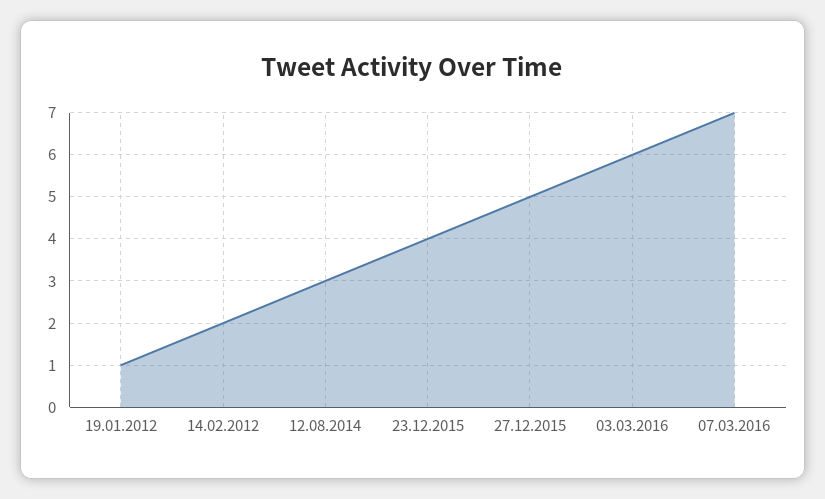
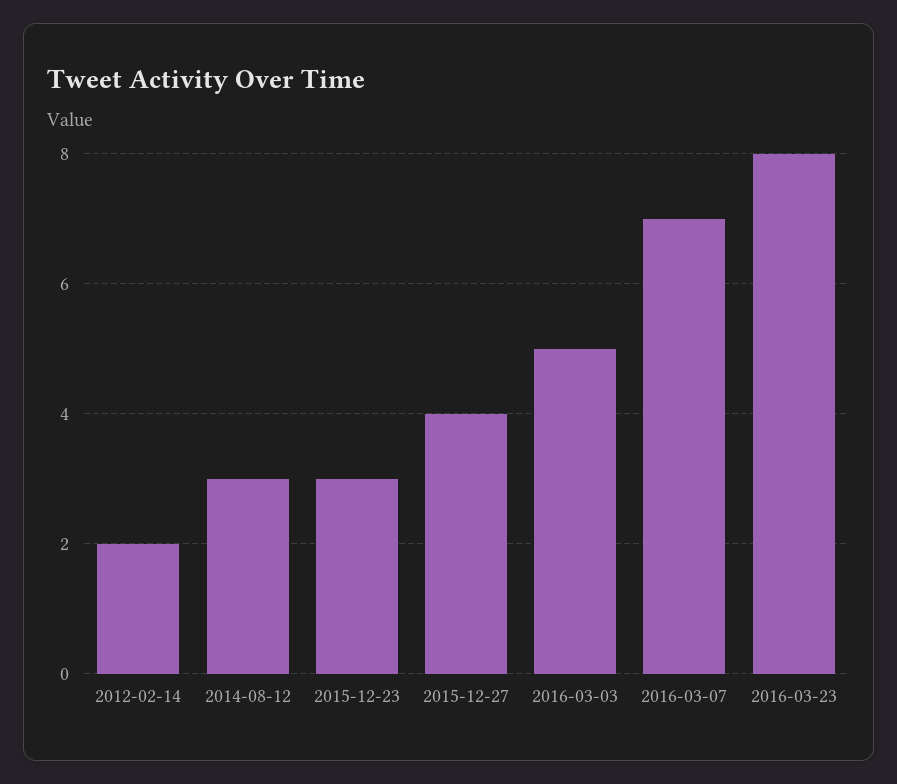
19.01.2012: 1 -> none
23.12.2015: 4 -> 3
27.12.2015: 5 -> 4
03.03.2016: 6 -> 5
2016-03-23: none -> 8

